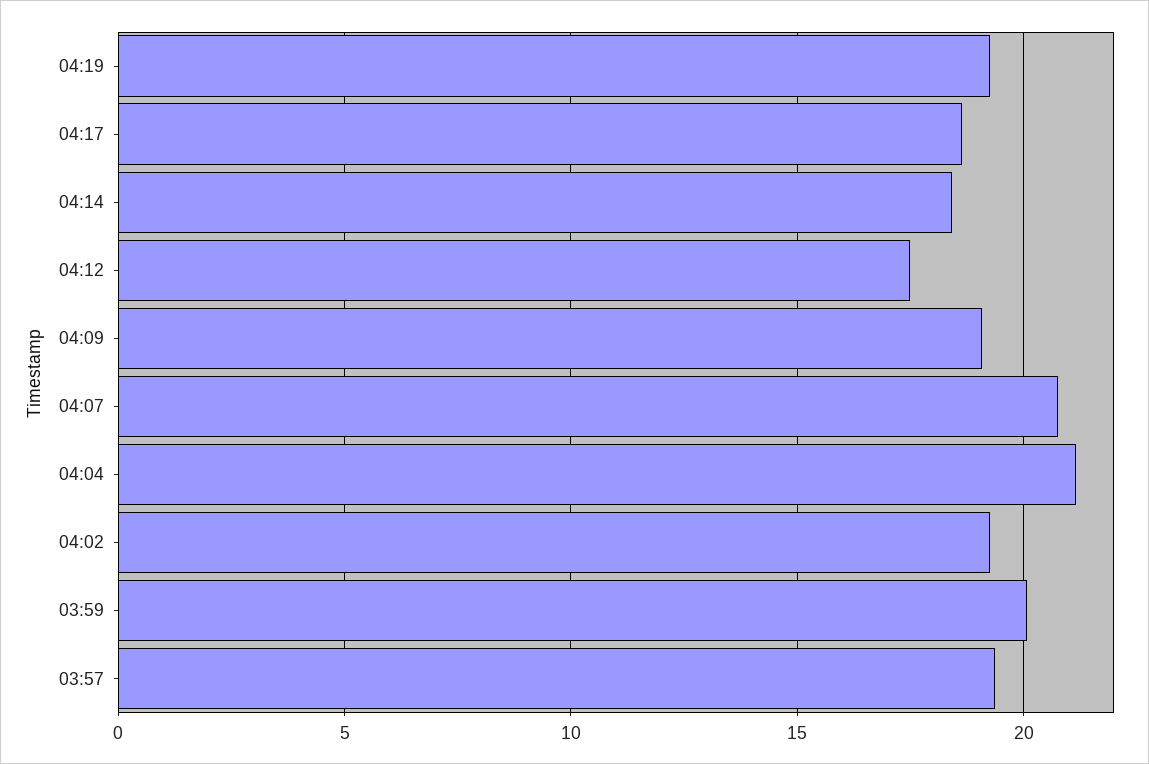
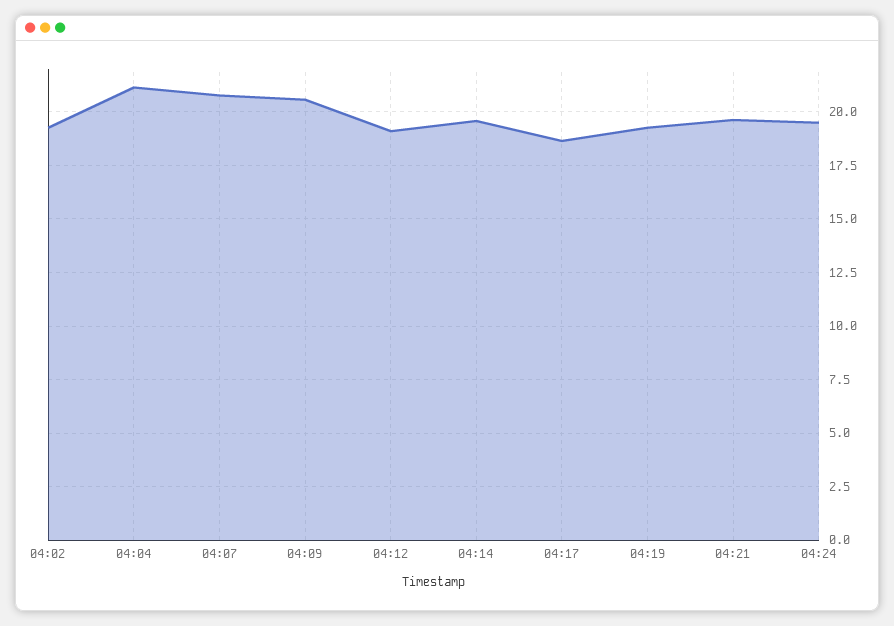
04:14: 18.5 -> 19.5
04:12: 17.5 -> 19
04:09: 19 -> 20.5
03:59: 20 -> none
03:57: 19.5 -> none
04:21: none -> 19.5
04:24: none -> 19.5

